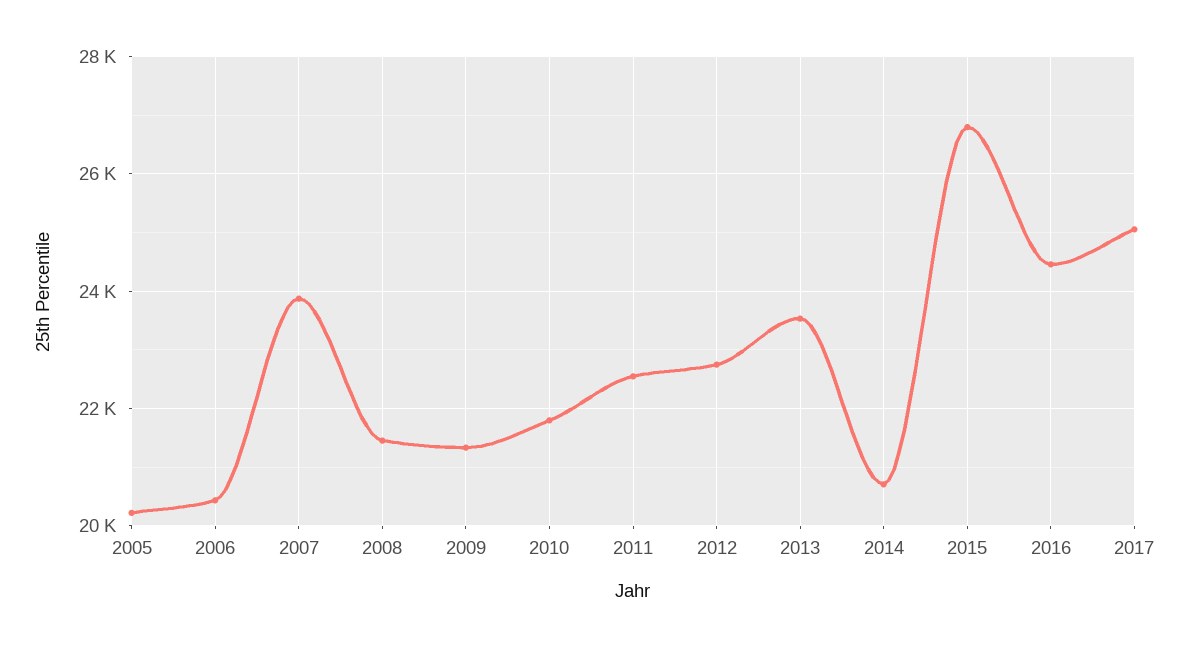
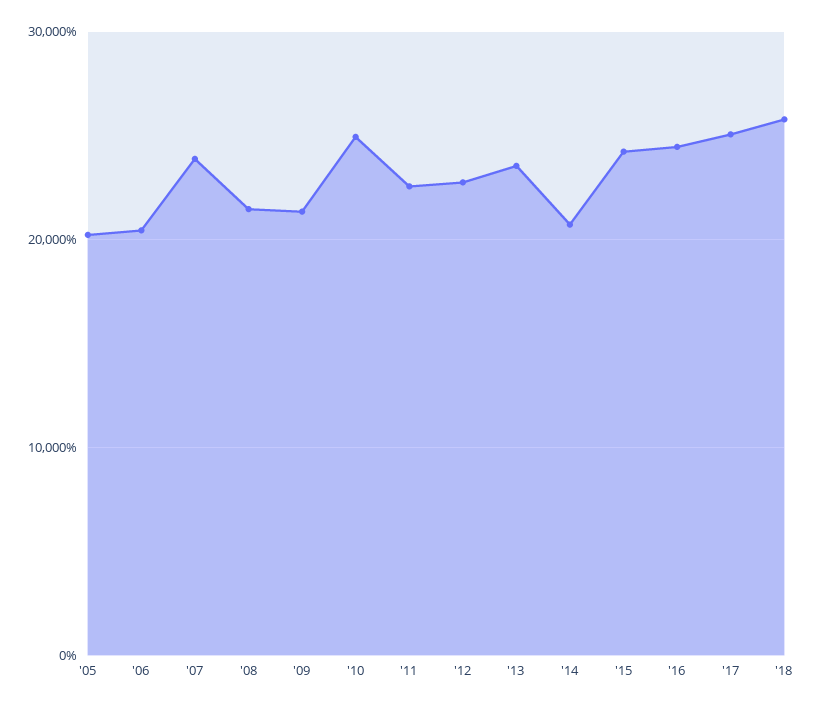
2010: 21800 -> 25000
2015: 26800 -> 24000
'18: none -> 26000

